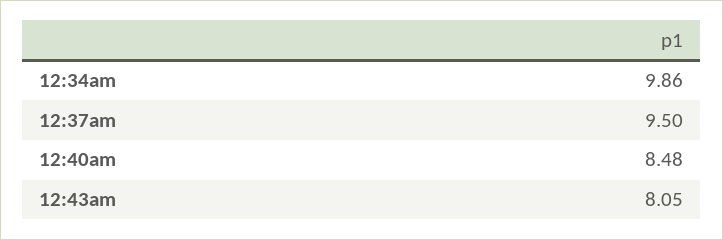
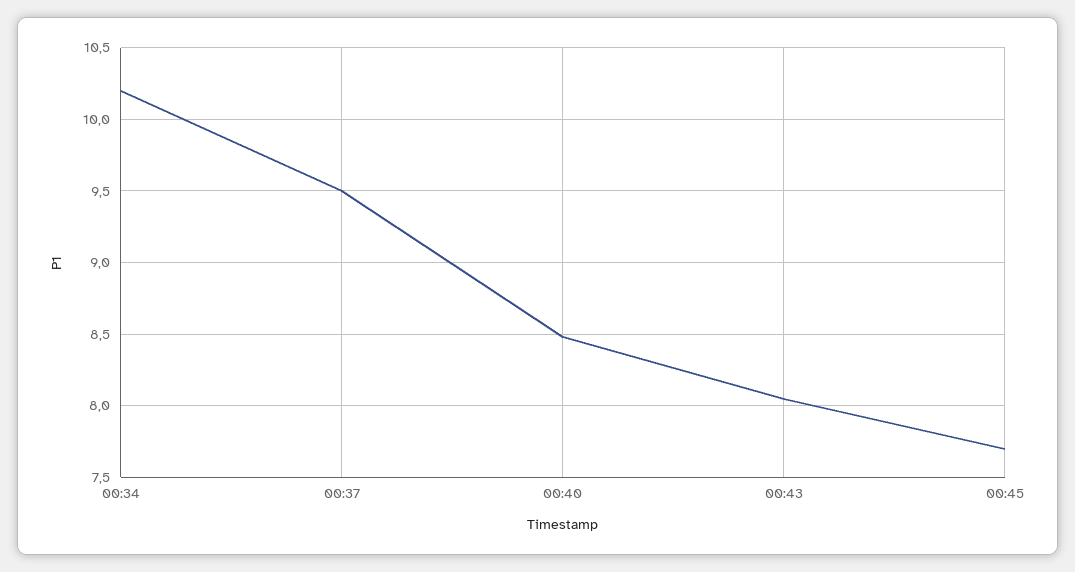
12:34am: 9.86 -> 10.2
00:45: none -> 7.7

